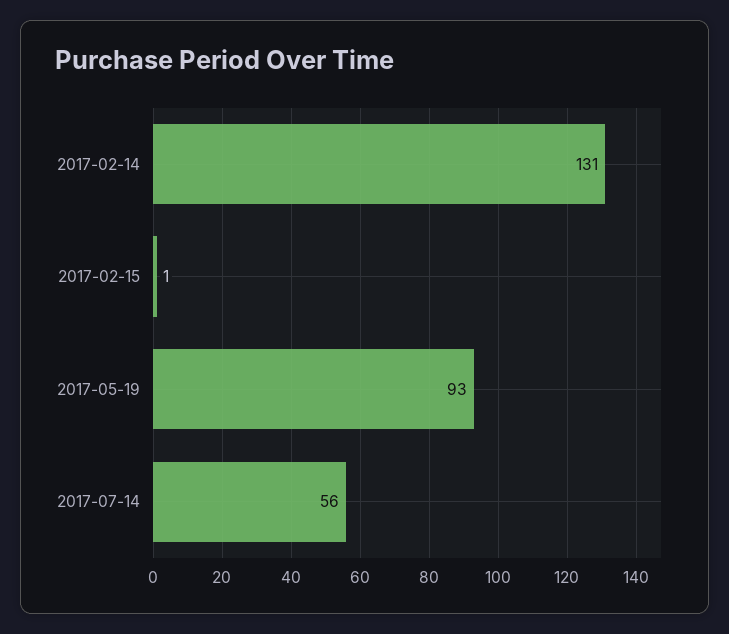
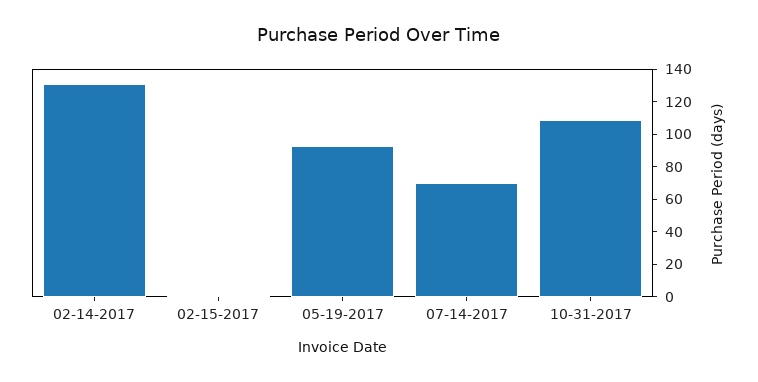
2017-07-14: 56 -> 70
10-31-2017: none -> 110

